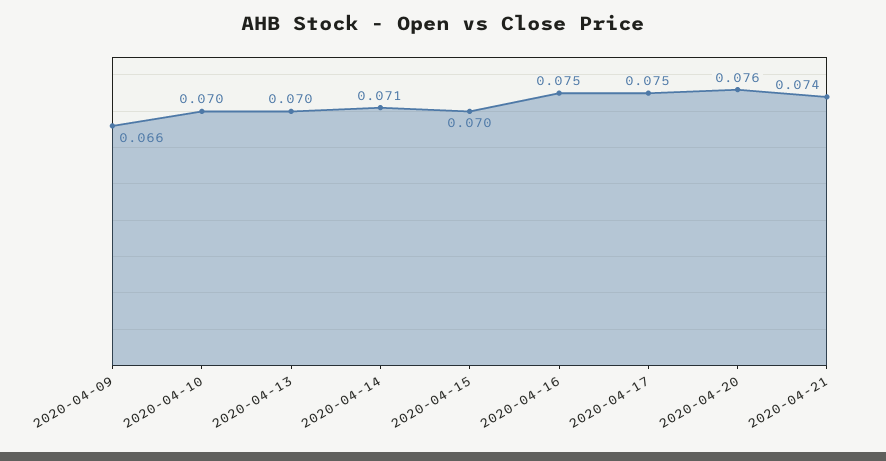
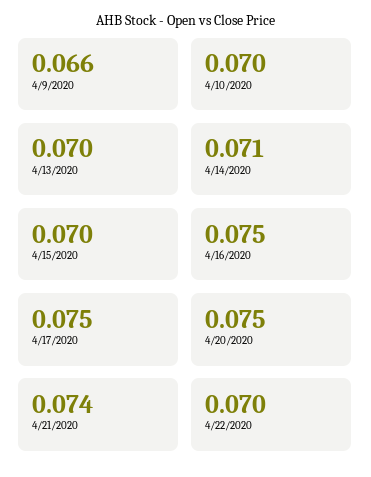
2020-04-20: 0.076 -> 0.075
4/22/2020: none -> 0.07

